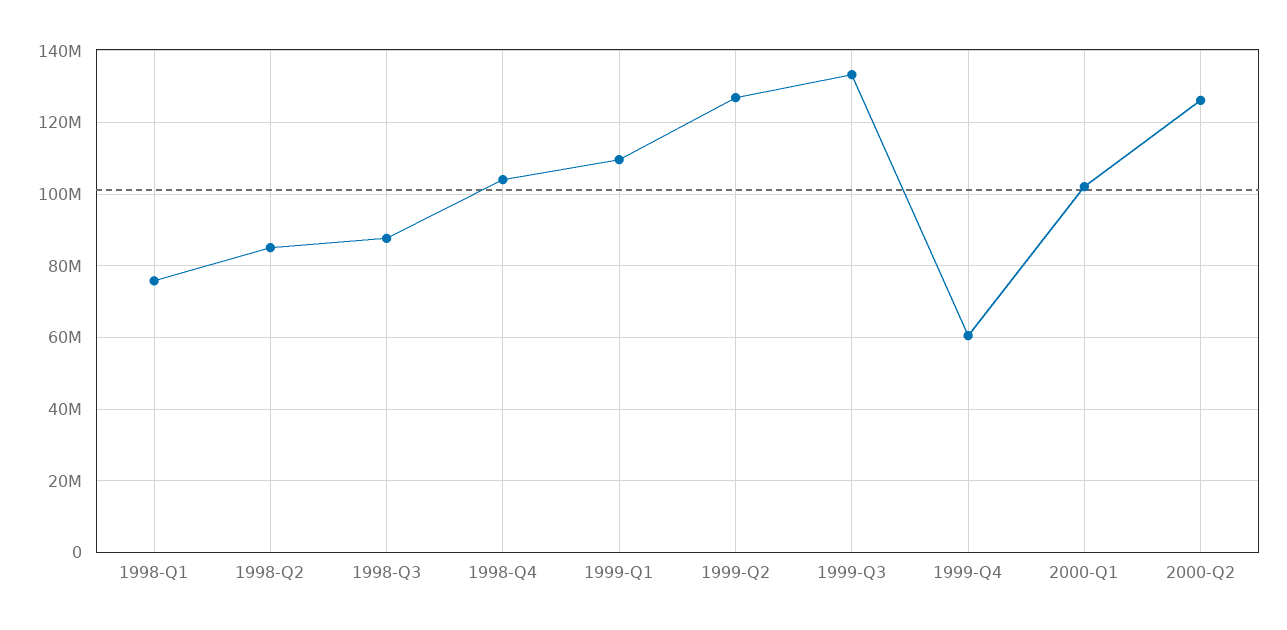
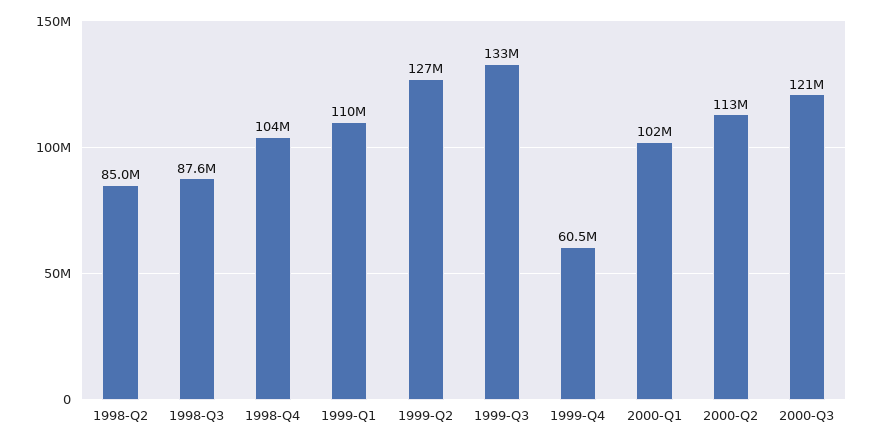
1998-Q1: 76000000 -> none
2000-Q2: 126000000 -> 113000000
2000-Q3: none -> 121000000

